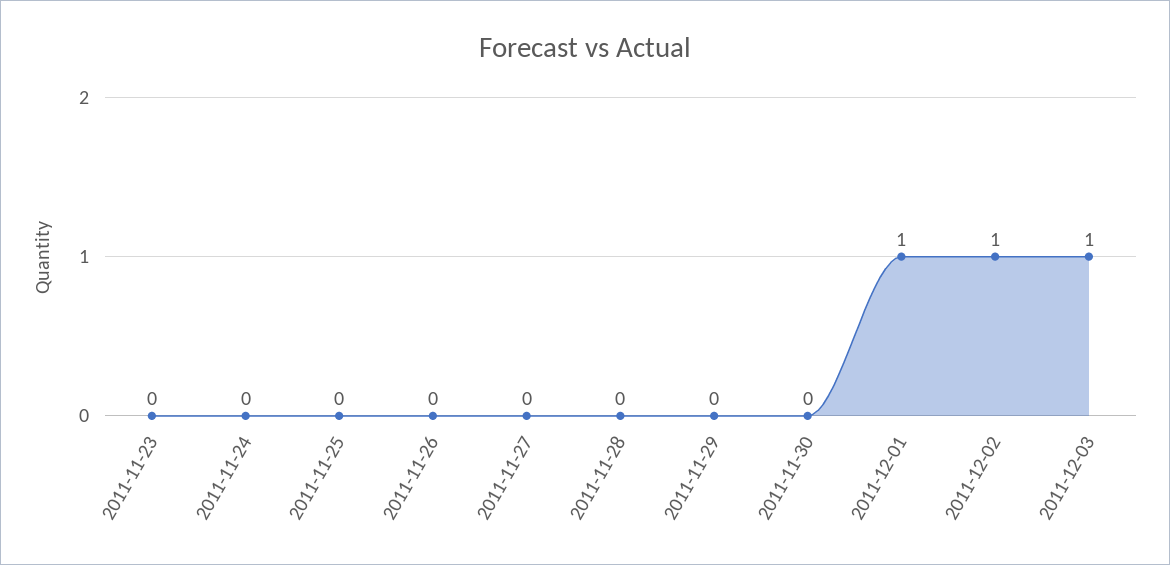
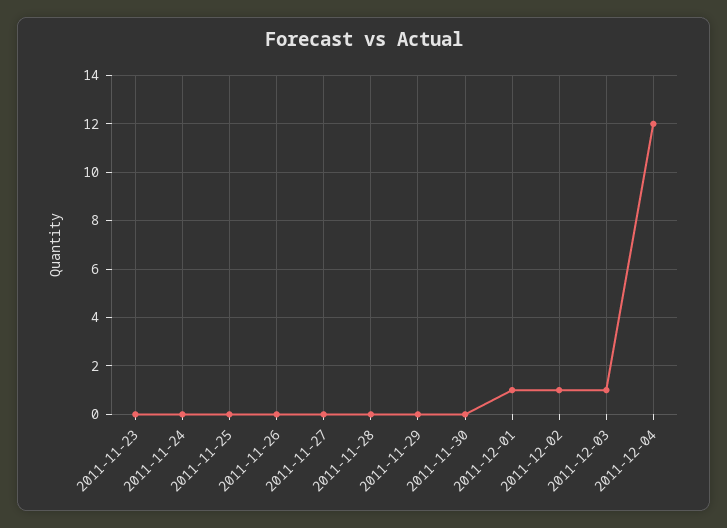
2011-12-04: none -> 12

